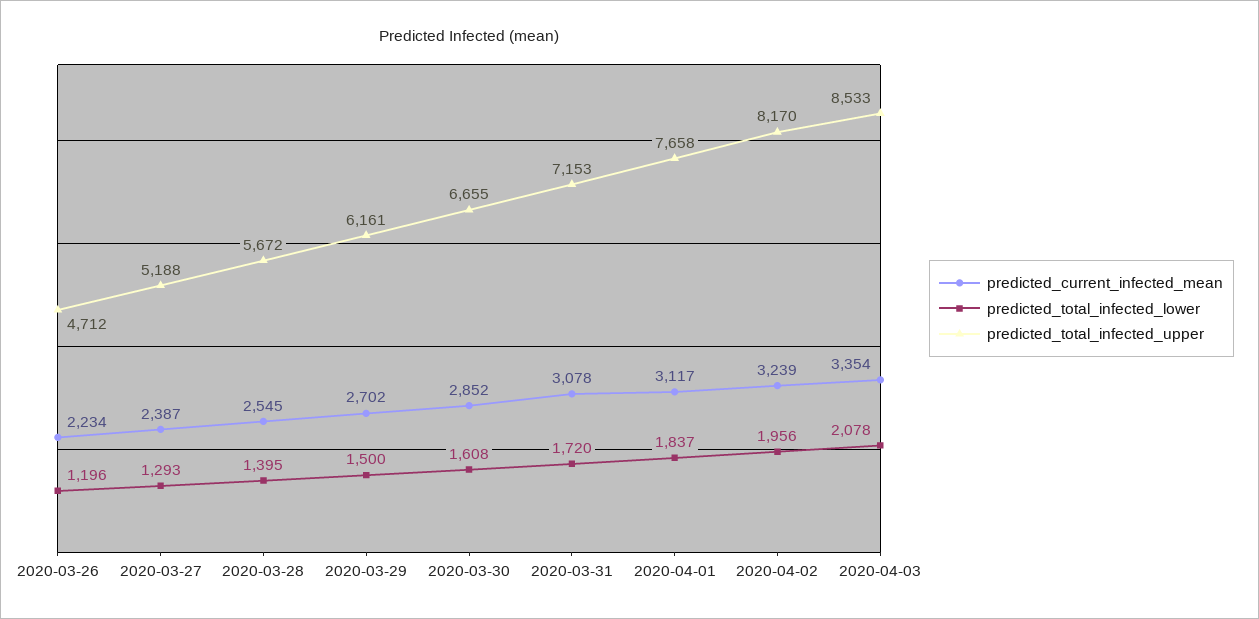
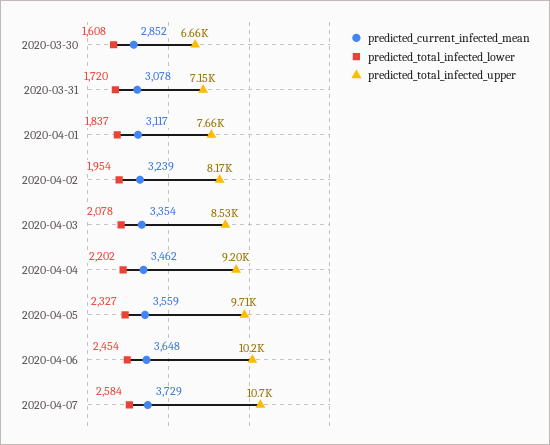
predicted_current_infected_mean, 2020-03-26: 2234 -> none
predicted_total_infected_lower, 2020-03-26: 1196 -> none
predicted_total_infected_upper, 2020-03-26: 4712 -> none
predicted_current_infected_mean, 2020-03-27: 2387 -> none
predicted_total_infected_lower, 2020-03-27: 1293 -> none
predicted_total_infected_upper, 2020-03-27: 5188 -> none
predicted_current_infected_mean, 2020-03-28: 2545 -> none
predicted_total_infected_lower, 2020-03-28: 1395 -> none
predicted_total_infected_upper, 2020-03-28: 5672 -> none
predicted_current_infected_mean, 2020-03-29: 2702 -> none
predicted_total_infected_lower, 2020-03-29: 1500 -> none
predicted_total_infected_upper, 2020-03-29: 6161 -> none
predicted_total_infected_lower, 2020-04-02: 1956 -> 1954
predicted_current_infected_mean, 2020-04-04: none -> 3462
predicted_total_infected_lower, 2020-04-04: none -> 2202
predicted_total_infected_upper, 2020-04-04: none -> 9200
predicted_current_infected_mean, 2020-04-05: none -> 3559
predicted_total_infected_lower, 2020-04-05: none -> 2327
predicted_total_infected_upper, 2020-04-05: none -> 9710
predicted_current_infected_mean, 2020-04-06: none -> 3648
predicted_total_infected_lower, 2020-04-06: none -> 2454
predicted_total_infected_upper, 2020-04-06: none -> 10200
predicted_current_infected_mean, 2020-04-07: none -> 3729
predicted_total_infected_lower, 2020-04-07: none -> 2584
predicted_total_infected_upper, 2020-04-07: none -> 10700

